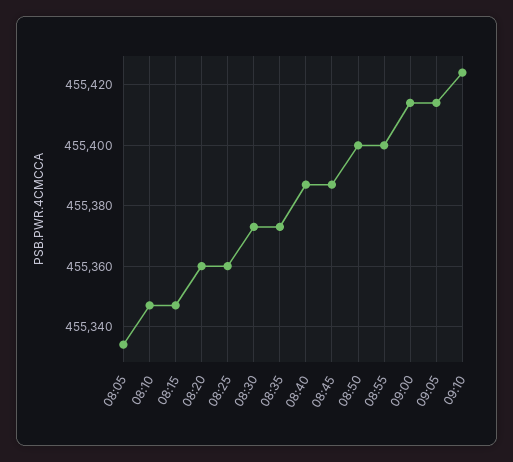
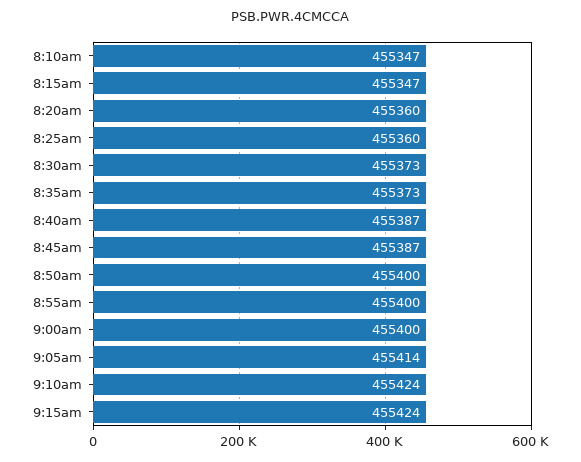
08:05: 455335 -> none
09:00: 455415 -> 455400
9:15am: none -> 455424

